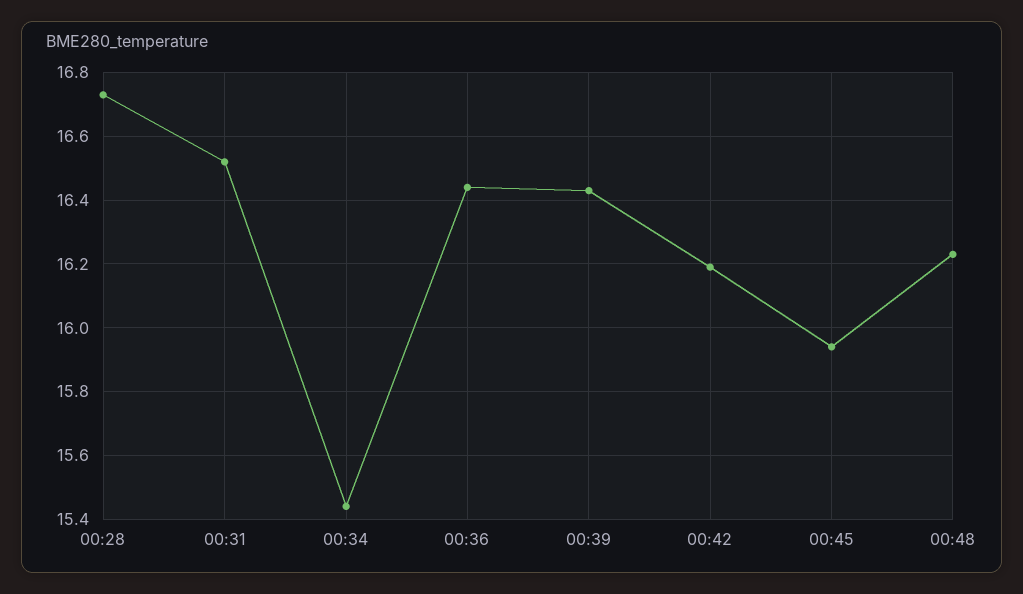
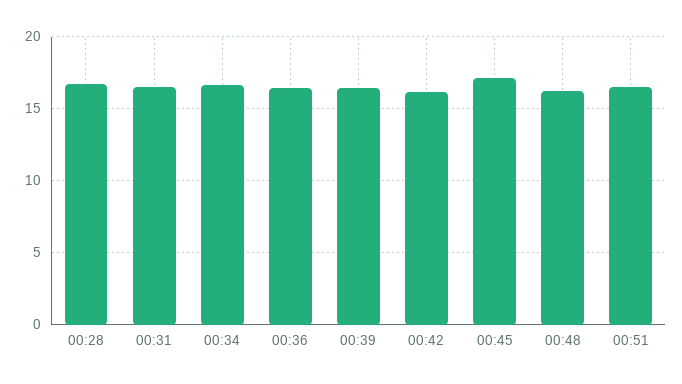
00:34: 15.45 -> 16.5
00:45: 15.95 -> 17
00:51: none -> 16.5

